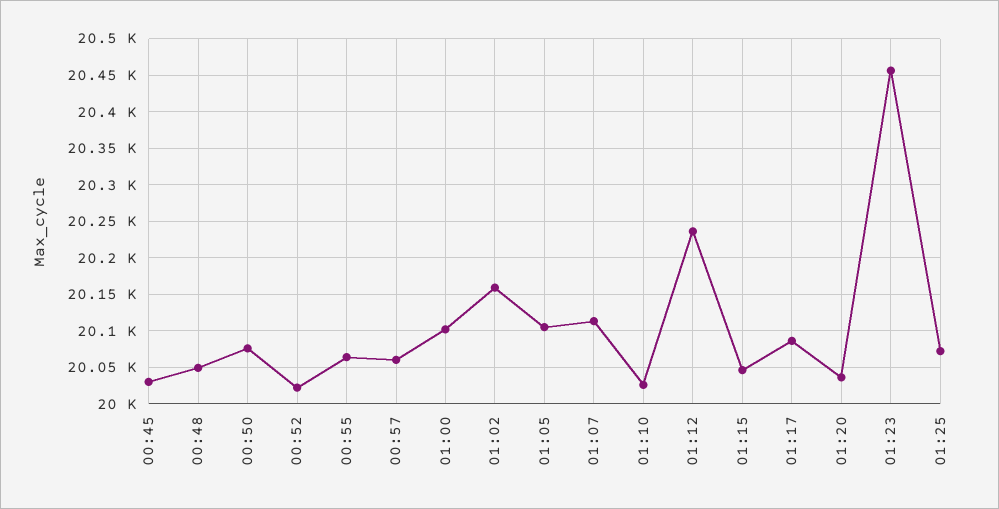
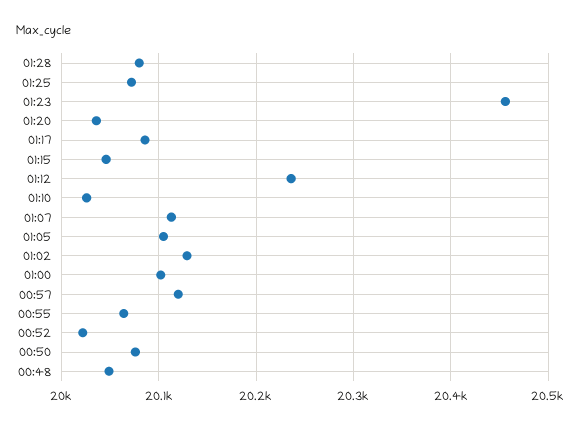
00:45: 20030 -> none
00:57: 20060 -> 20120
01:02: 20160 -> 20130
01:28: none -> 20080

